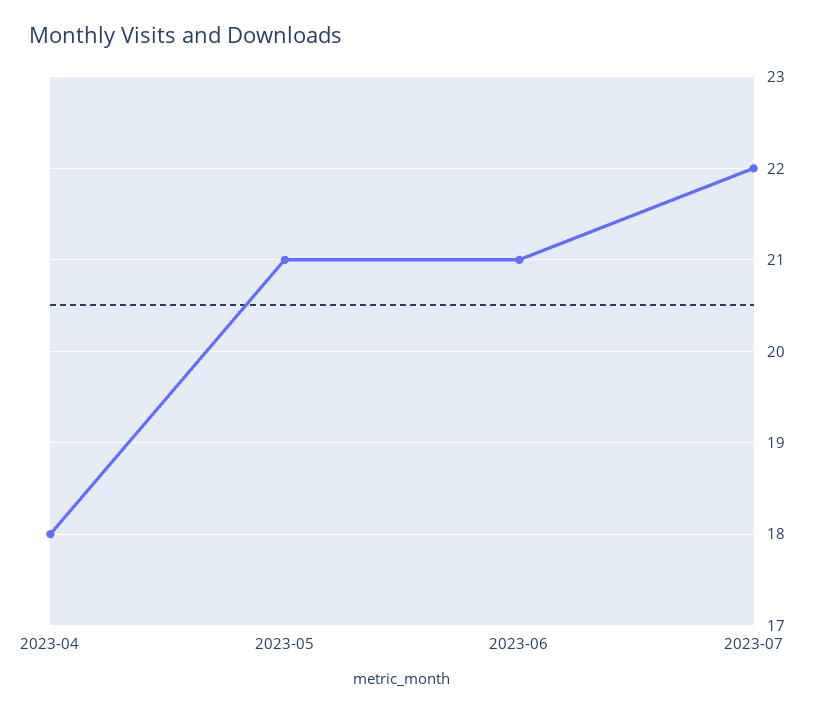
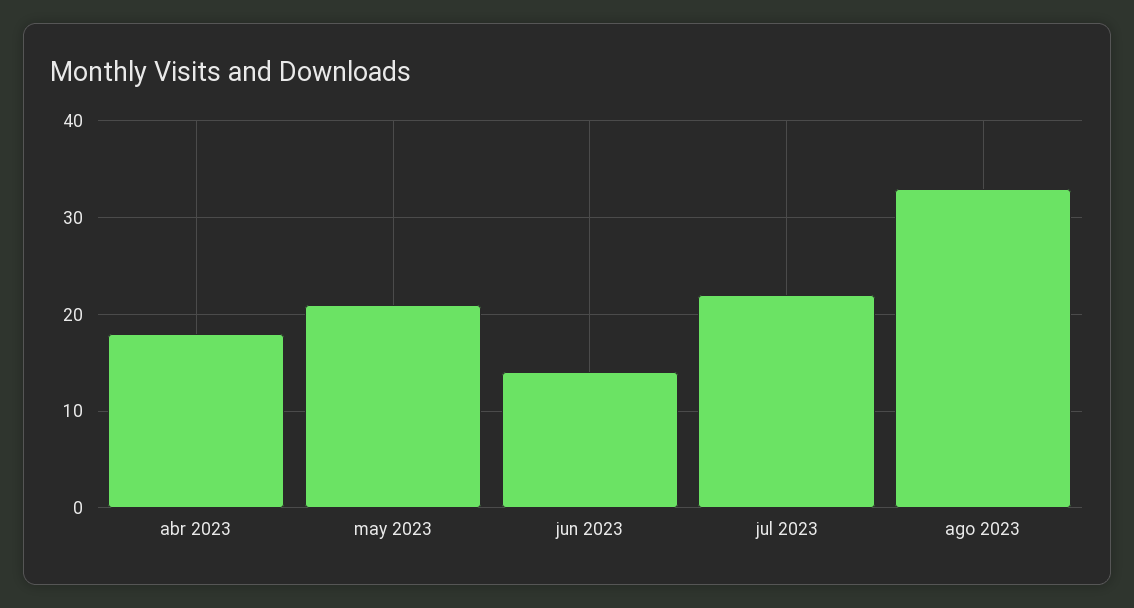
2023-06: 21 -> 14
ago 2023: none -> 33

